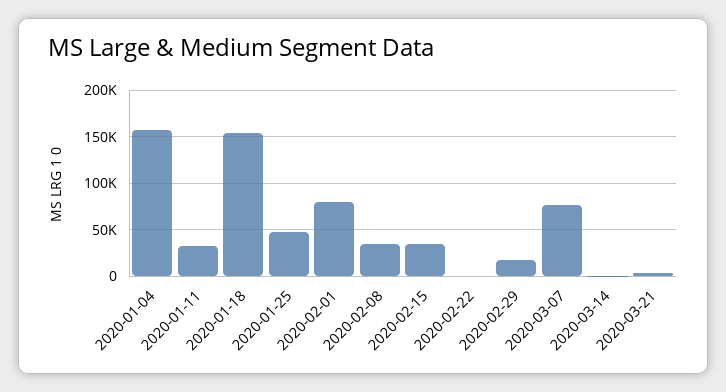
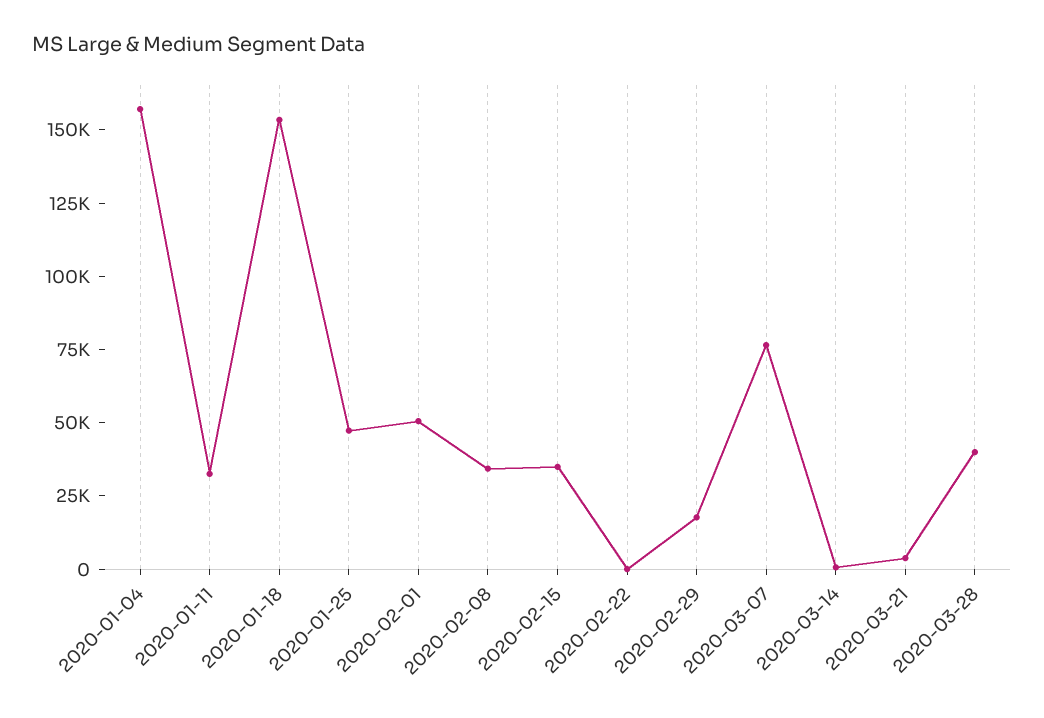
2020-02-01: 80000 -> 50000
2020-03-28: none -> 40000

